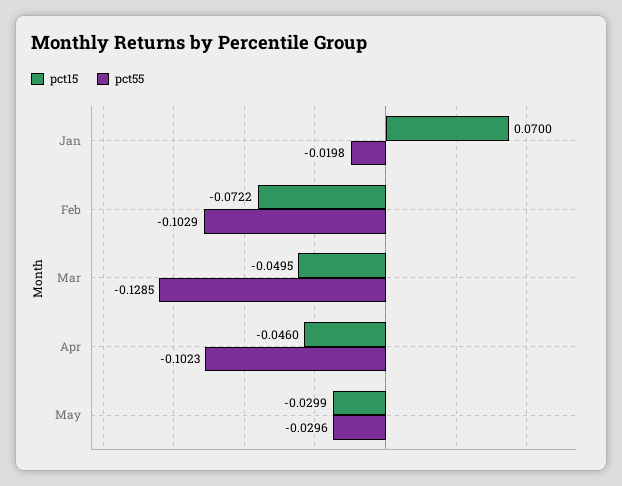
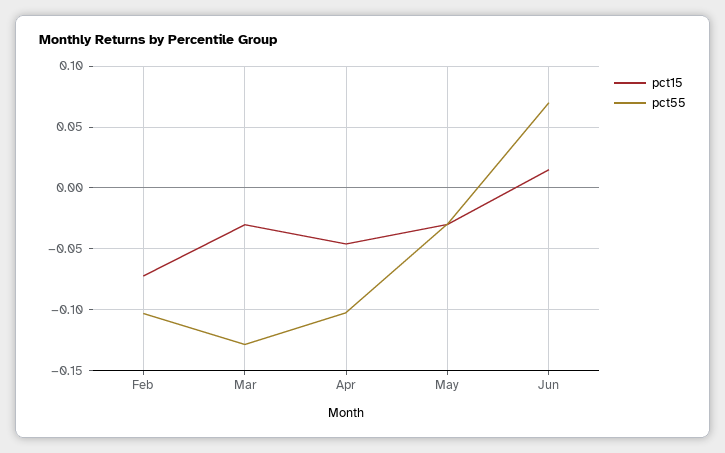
pct15, Jan: 0.07 -> none
pct55, Jan: -0.0198 -> none
pct15, Mar: -0.0495 -> -0.03
pct15, Jun: none -> 0.015
pct55, Jun: none -> 0.07

